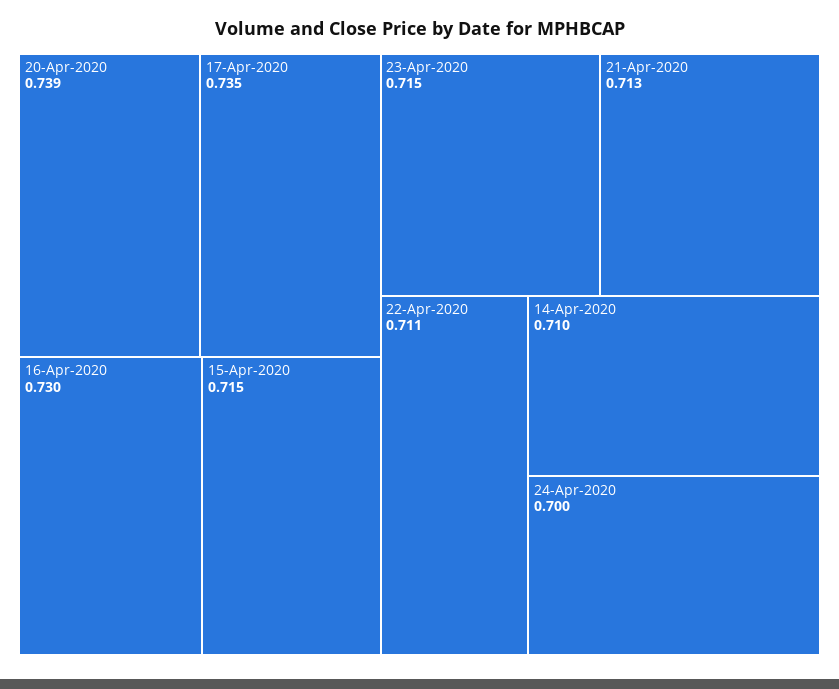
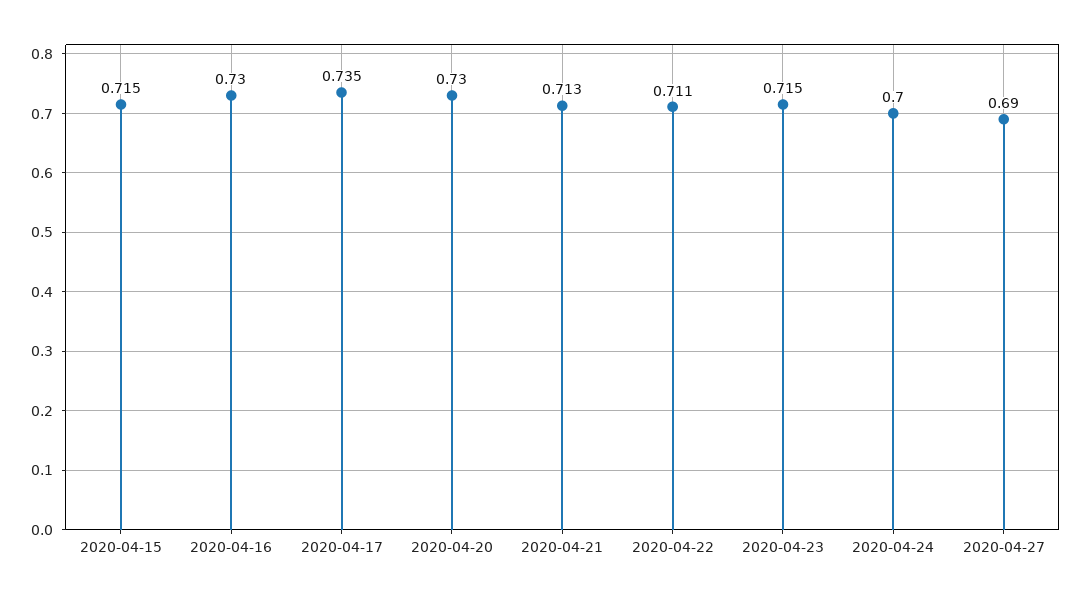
20-Apr-2020: 0.739 -> 0.73
14-Apr-2020: 0.71 -> none
2020-04-27: none -> 0.69

